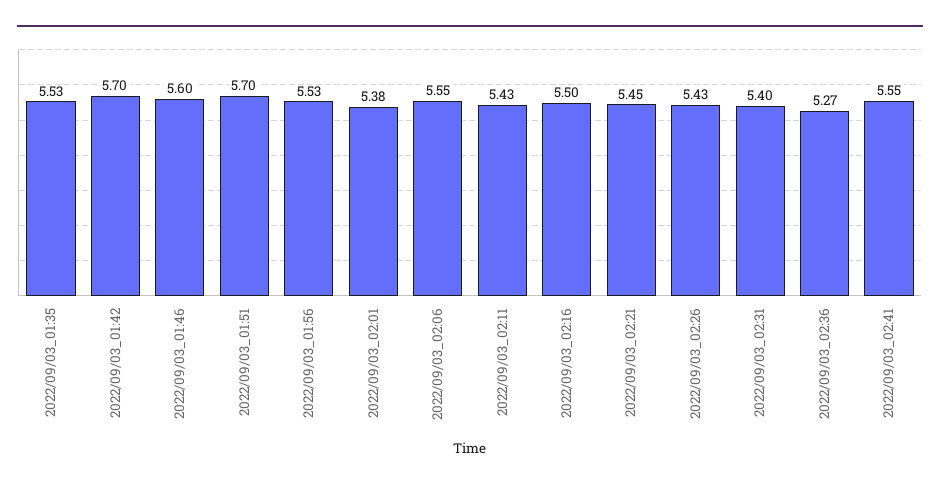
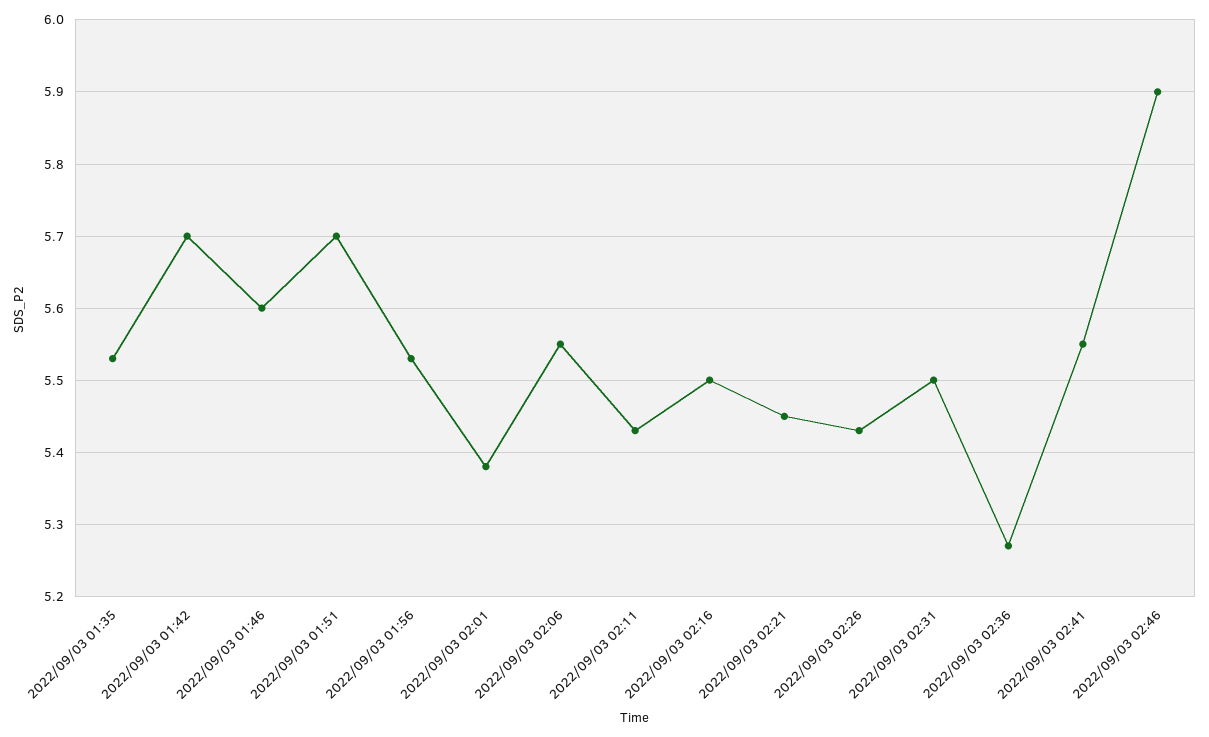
2022/09/03_02:31: 5.4 -> 5.5
2022/09/03 02:46: none -> 5.9

